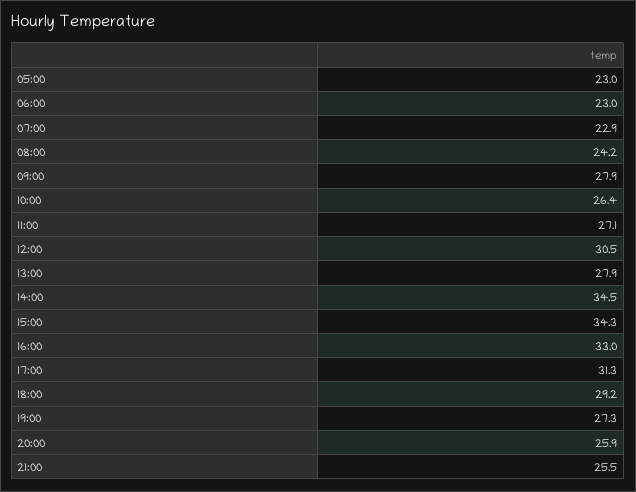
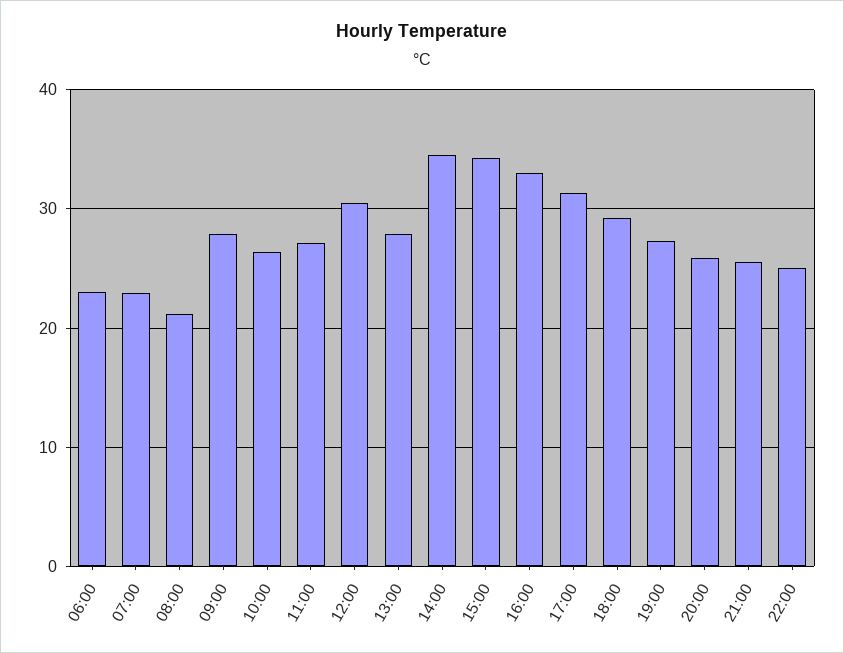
05:00: 23 -> none
08:00: 24.2 -> 21
22:00: none -> 25

